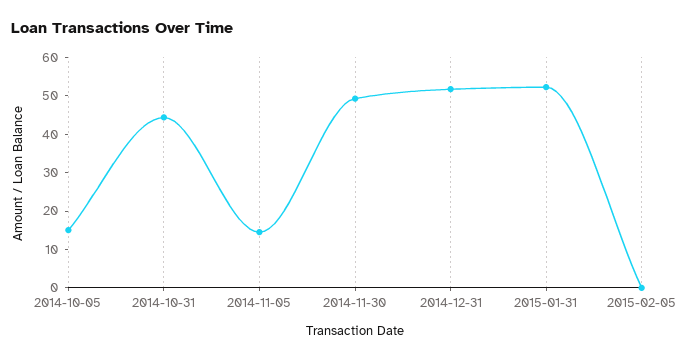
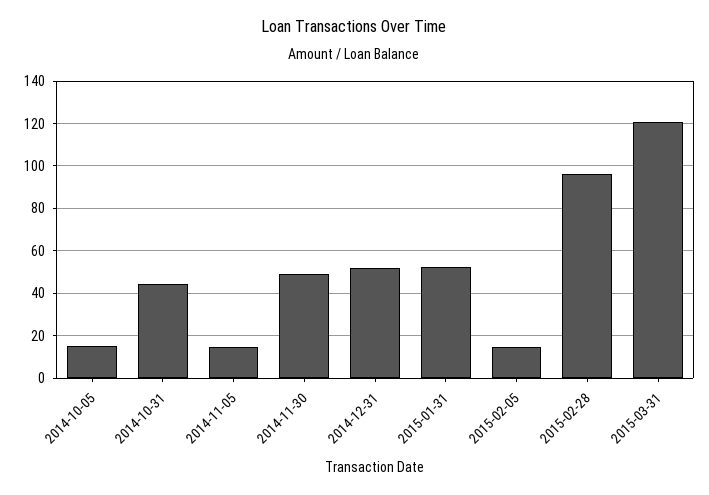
2015-02-05: 0 -> 15
2015-02-28: none -> 95
2015-03-31: none -> 120

